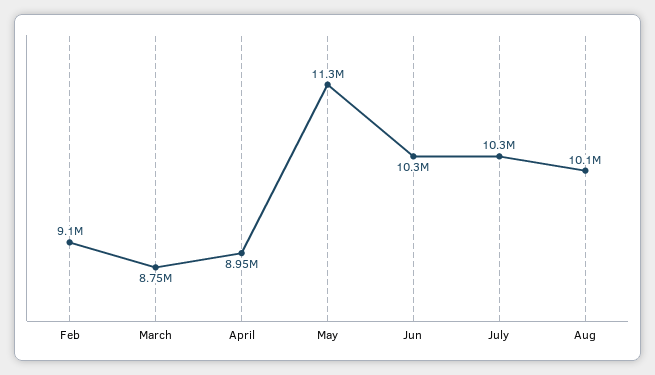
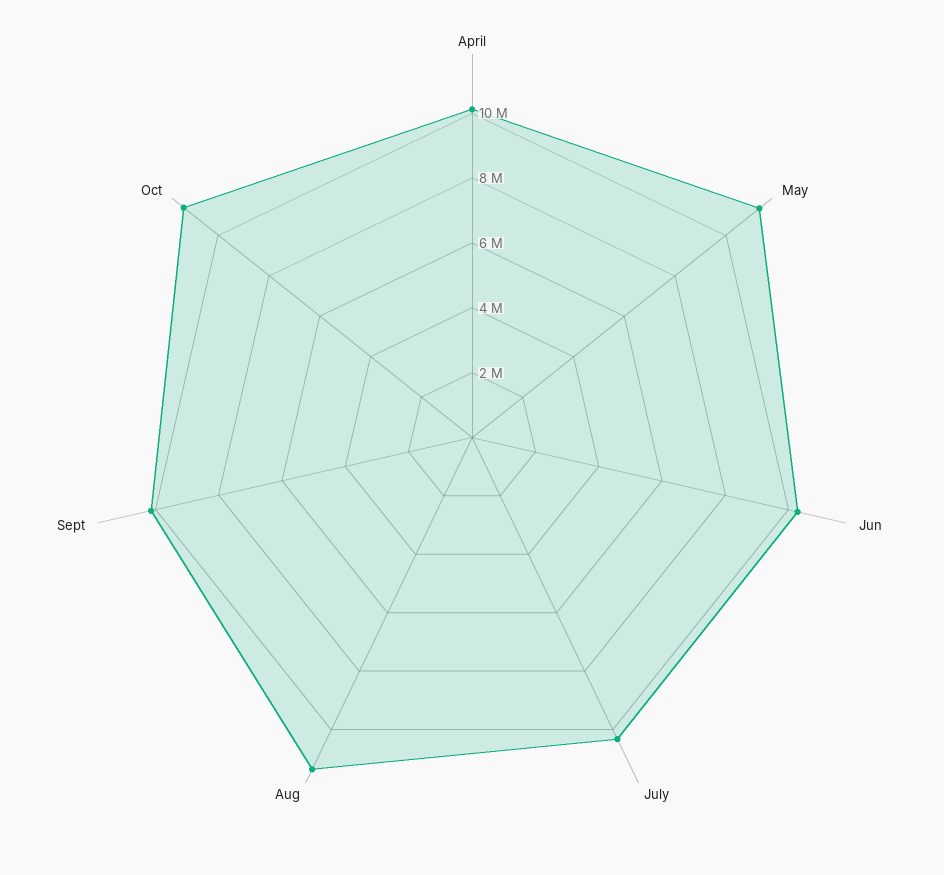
Feb: 9100000 -> none
March: 8750000 -> none
April: 8950000 -> 10000000
Aug: 10100000 -> 11500000
Sept: none -> 10000000
Oct: none -> 11500000

